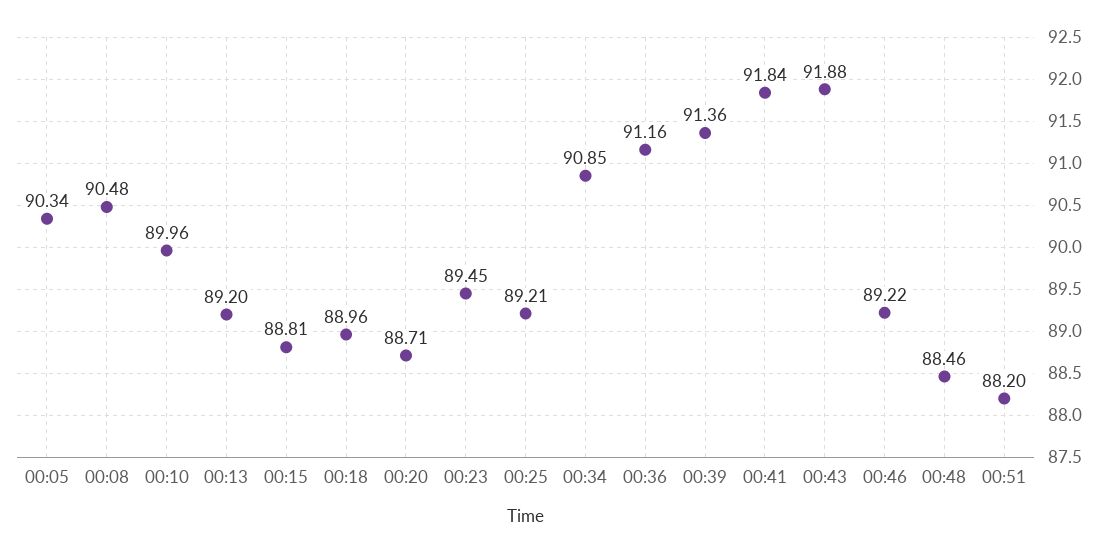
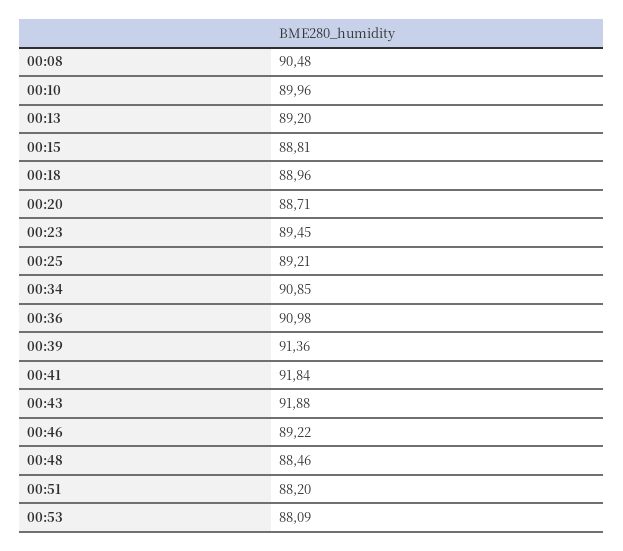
00:05: 90.34 -> none
00:36: 91.16 -> 90.98
00:53: none -> 88.09

